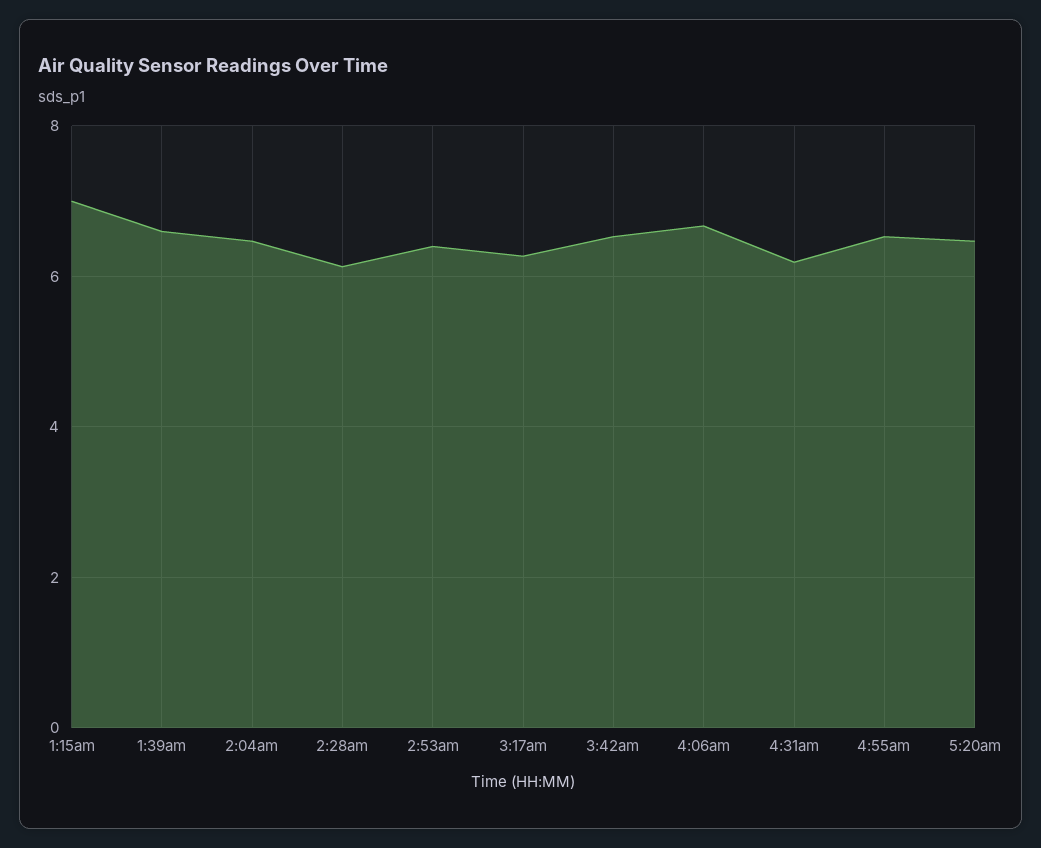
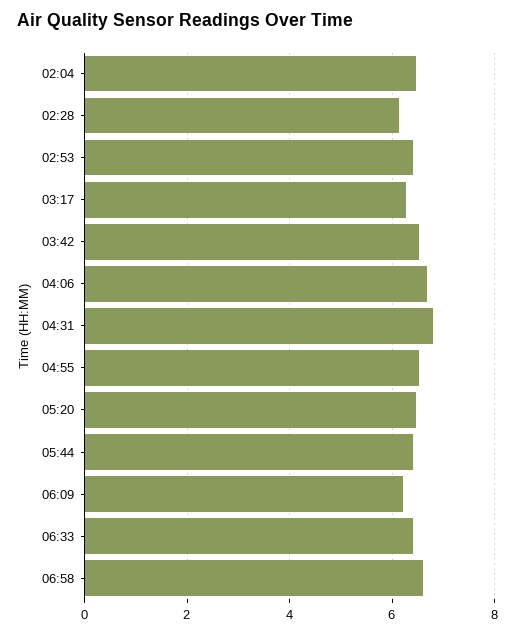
1:15am: 7 -> none
1:39am: 6.6 -> none
4:31am: 6.2 -> 6.8
05:44: none -> 6.4
06:09: none -> 6.2
06:33: none -> 6.4
06:58: none -> 6.6

